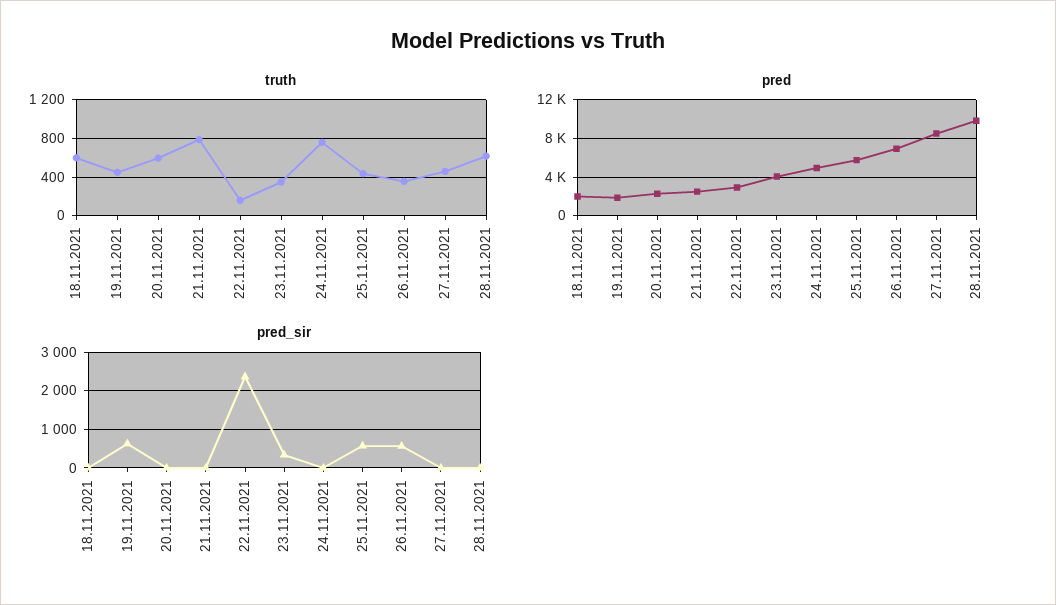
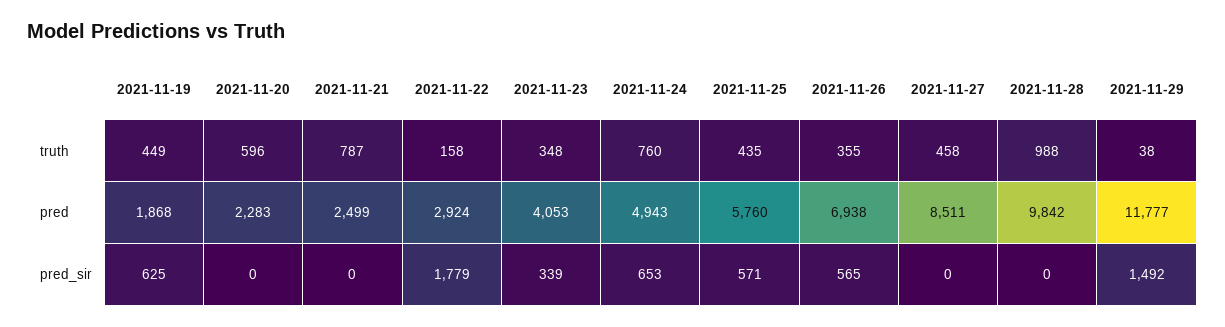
truth, 18.11.2021: 600 -> none
truth, 28.11.2021: 600 -> 988
pred, 18.11.2021: 2000 -> none
pred_sir, 18.11.2021: 0 -> none
pred_sir, 22.11.2021: 2400 -> 1779
pred_sir, 24.11.2021: 0 -> 653
truth, 2021-11-29: none -> 38
pred, 2021-11-29: none -> 11777
pred_sir, 2021-11-29: none -> 1492

